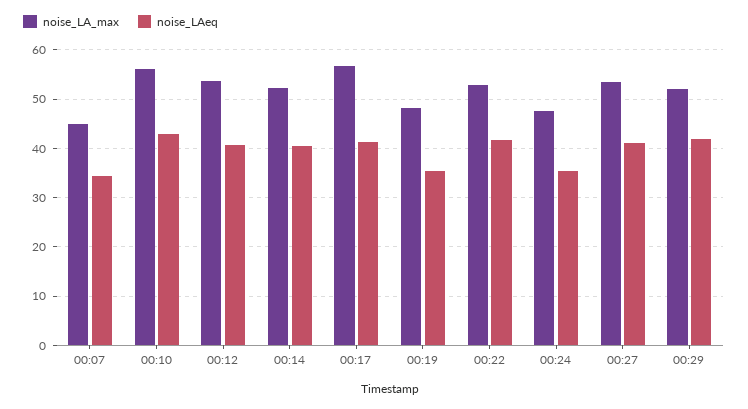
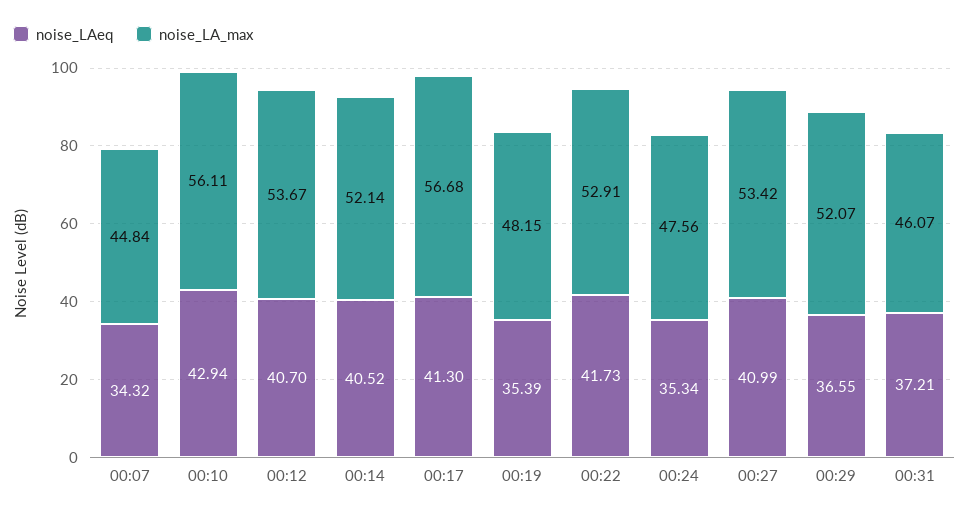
noise_LAeq, 00:29: 42 -> 36.55
noise_LAeq, 00:31: none -> 37.21
noise_LA_max, 00:31: none -> 46.07

